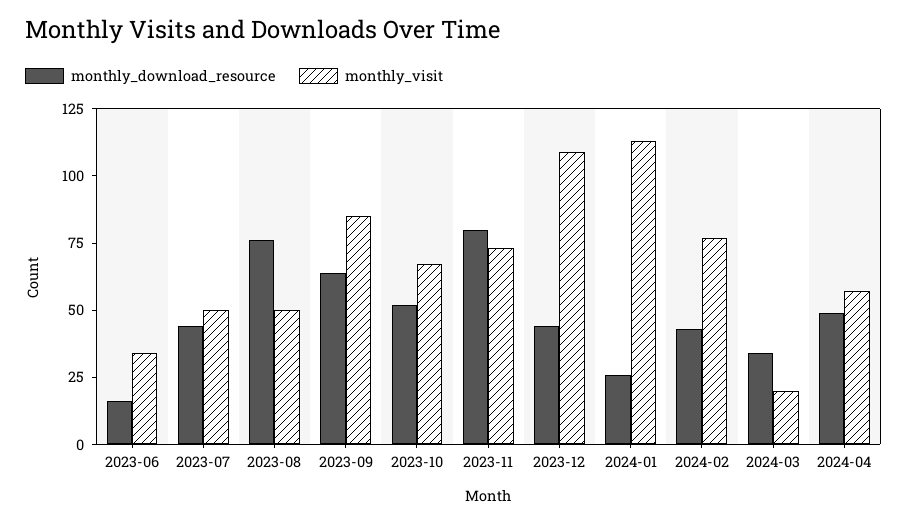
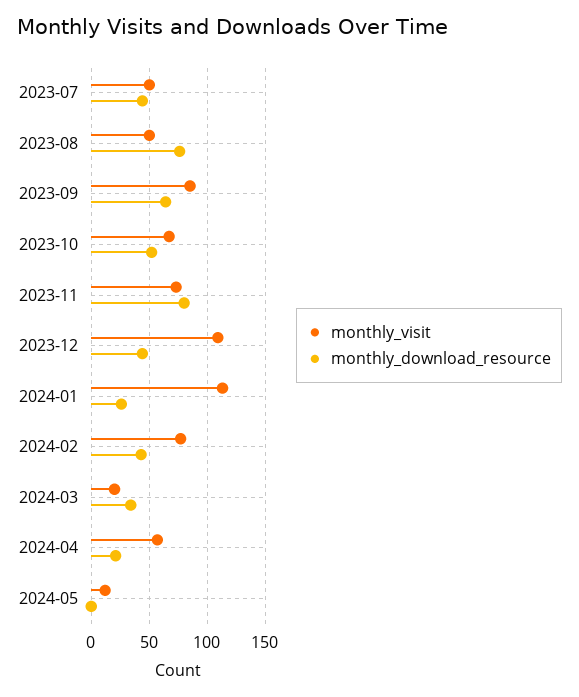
monthly_download_resource, 2023-06: 15 -> none
monthly_visit, 2023-06: 35 -> none
monthly_download_resource, 2024-04: 50 -> 20
monthly_visit, 2024-05: none -> 10
monthly_download_resource, 2024-05: none -> 0

